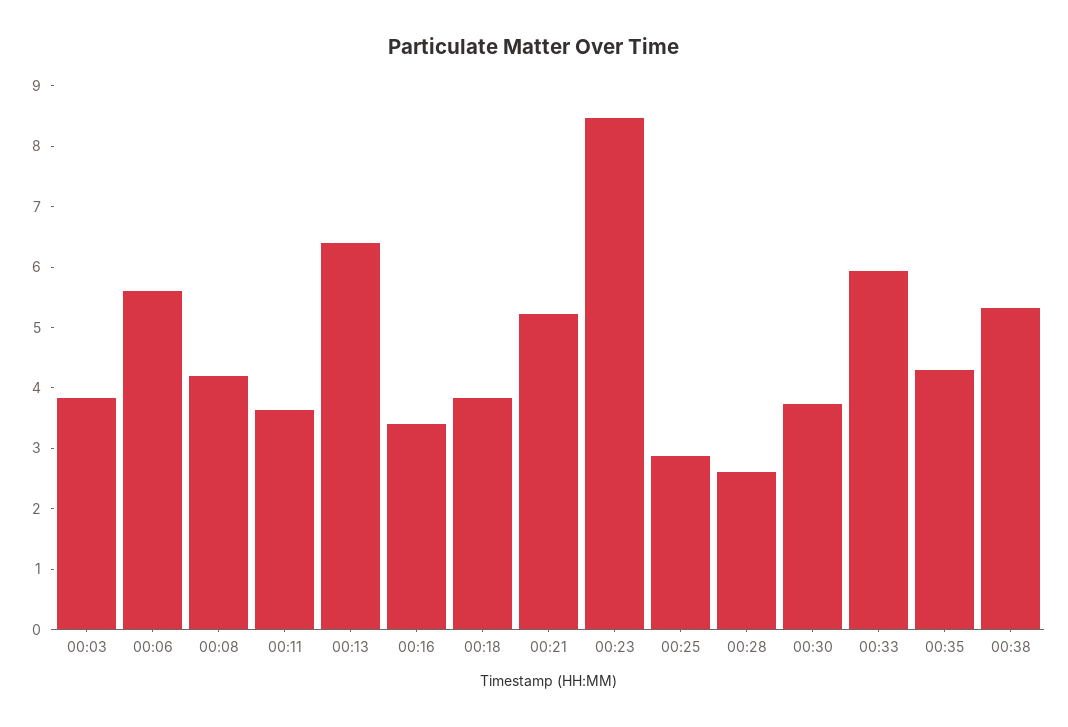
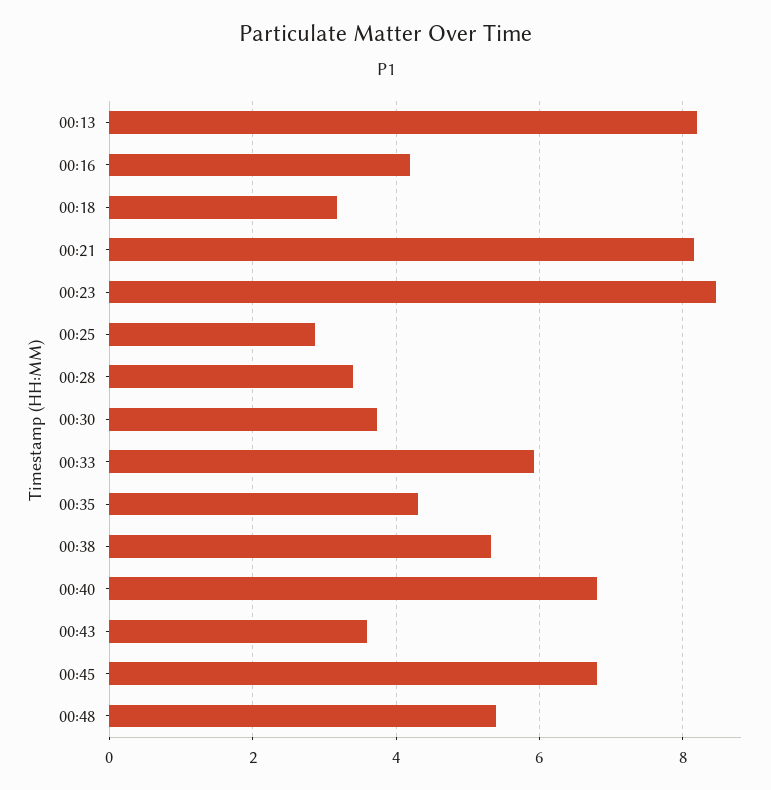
00:03: 3.8 -> none
00:06: 5.6 -> none
00:08: 4.2 -> none
00:11: 3.6 -> none
00:13: 6.4 -> 8.2
00:16: 3.4 -> 4.2
00:18: 3.8 -> 3.2
00:21: 5.2 -> 8.2
00:28: 2.6 -> 3.4
00:40: none -> 6.8
00:43: none -> 3.6
00:45: none -> 6.8
00:48: none -> 5.4

